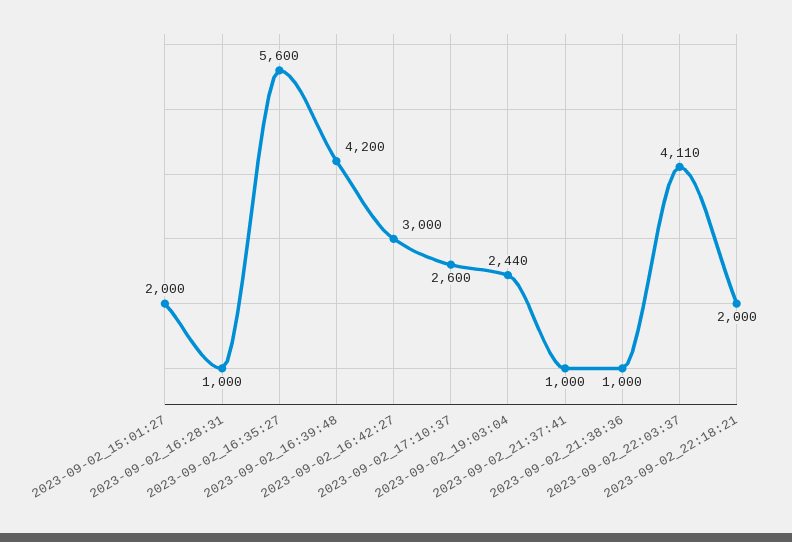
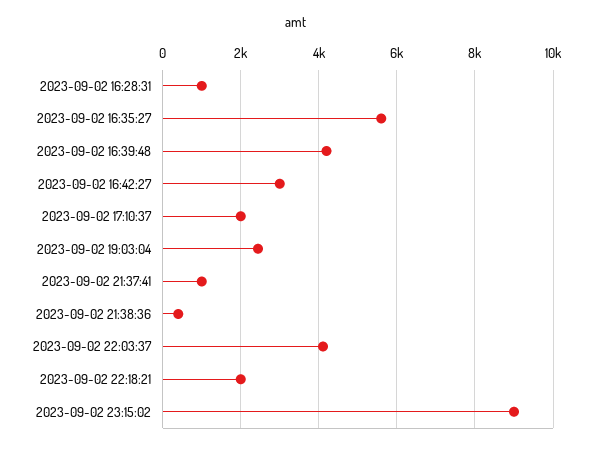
2023-09-02_15:01:27: 2000 -> none
2023-09-02_17:10:37: 2600 -> 2000
2023-09-02_21:38:36: 1000 -> 400
2023-09-02 23:15:02: none -> 9000

